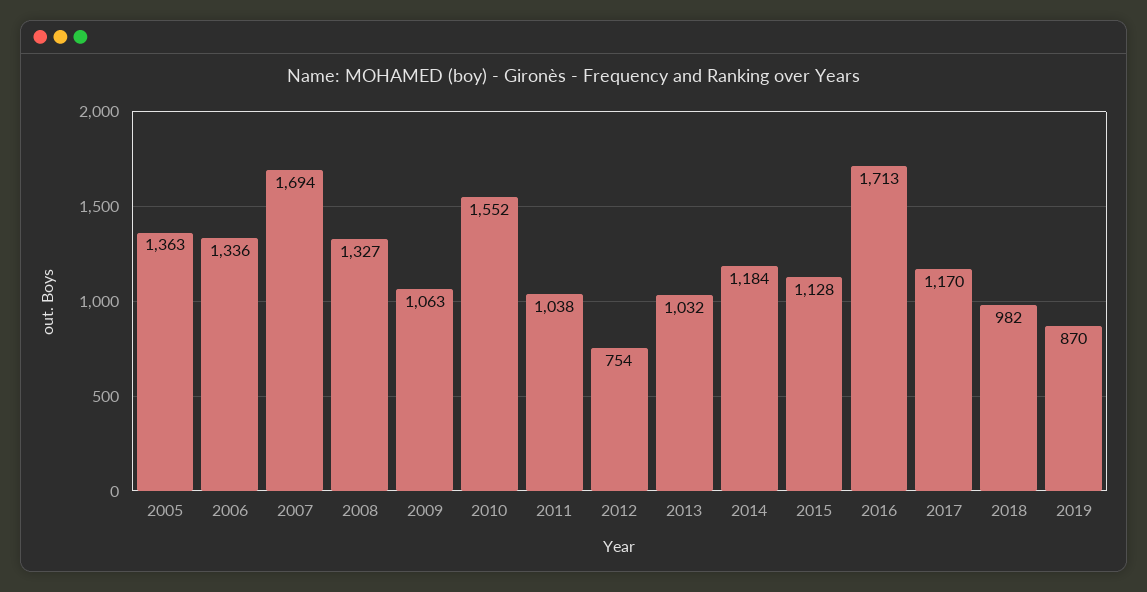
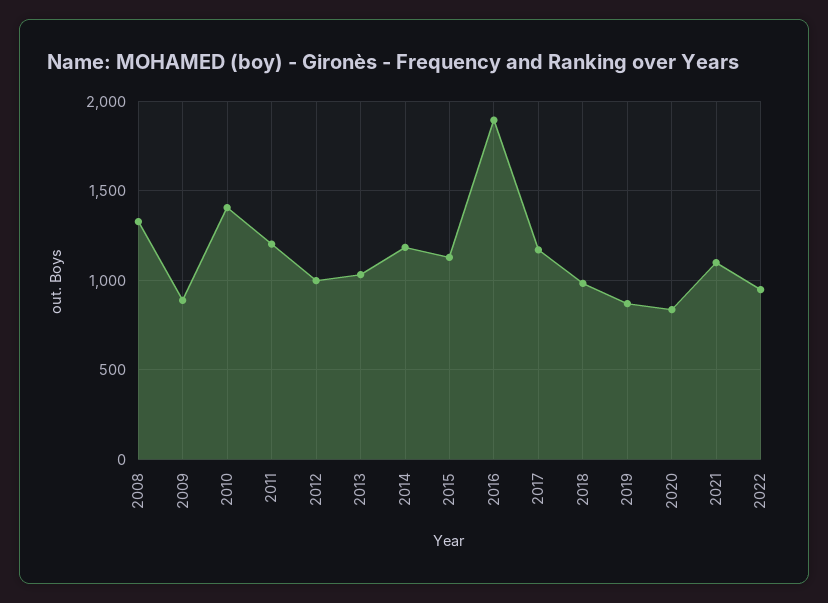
2005: 1363 -> none
2006: 1336 -> none
2007: 1694 -> none
2009: 1063 -> 900
2010: 1552 -> 1400
2011: 1038 -> 1200
2012: 754 -> 1000
2016: 1713 -> 1900
2020: none -> 850
2021: none -> 1100
2022: none -> 950

